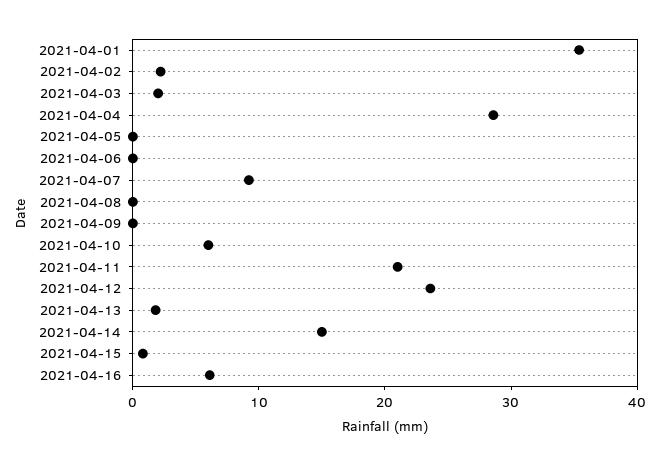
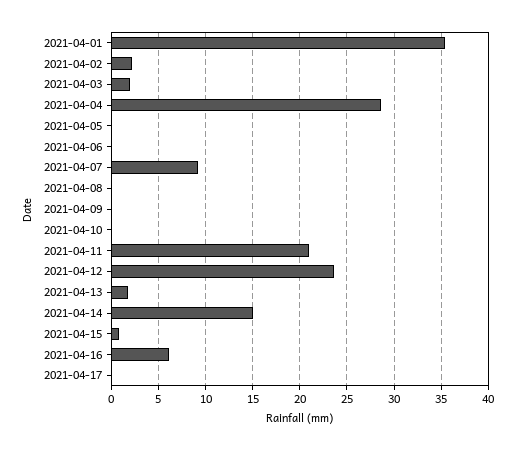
2021-04-10: 6 -> 0
2021-04-17: none -> 0

